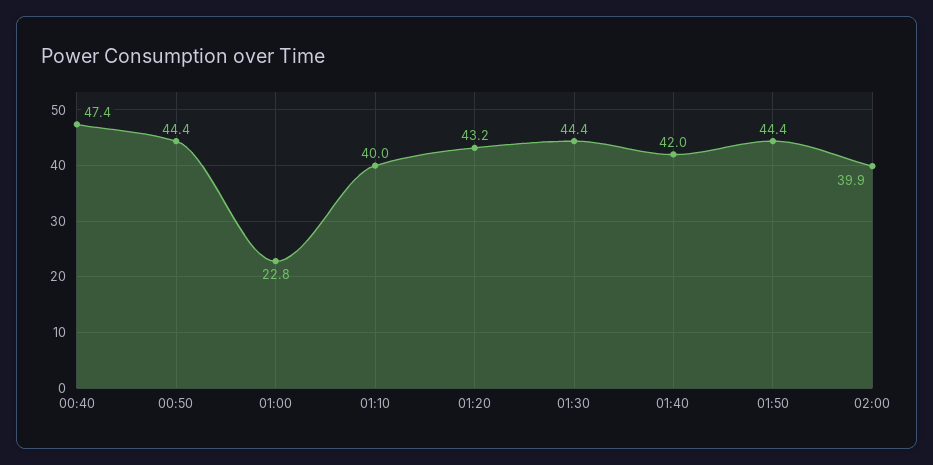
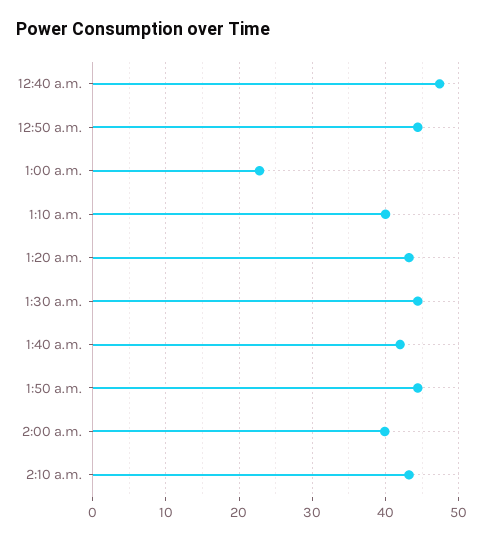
2:10 a.m.: none -> 43

